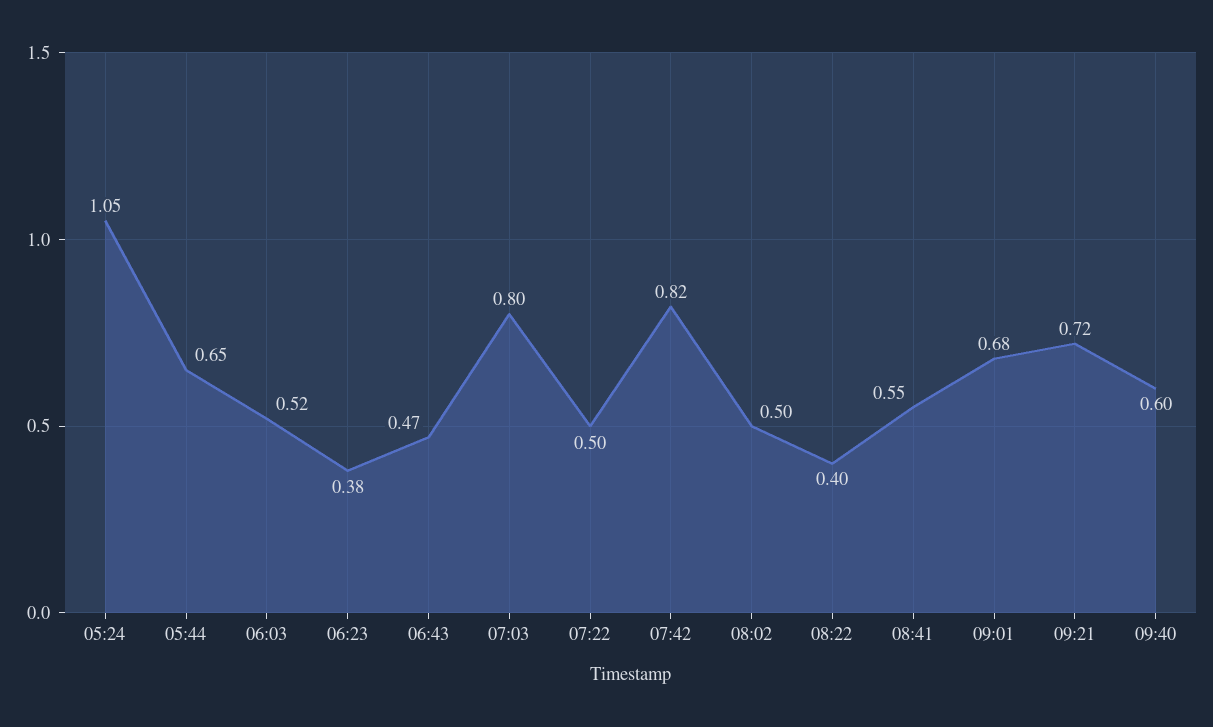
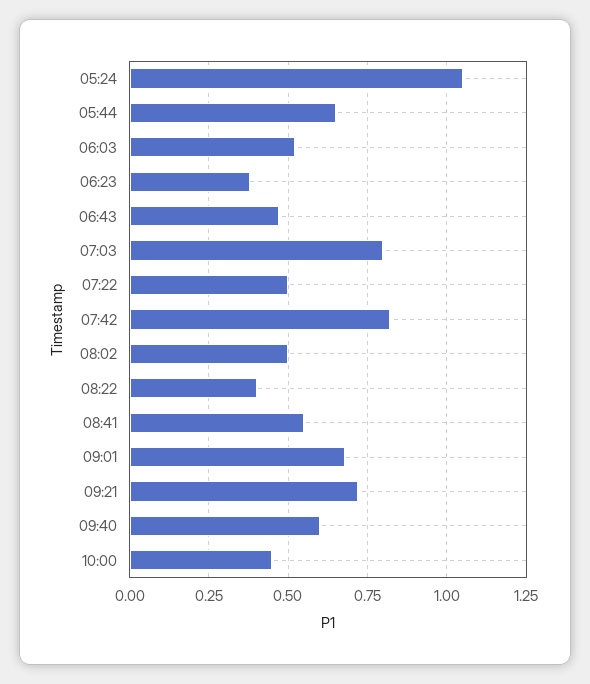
10:00: none -> 0.45

